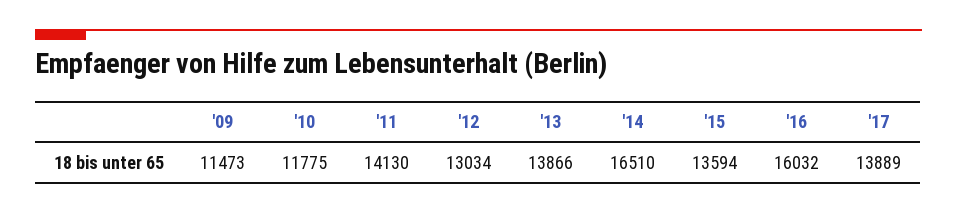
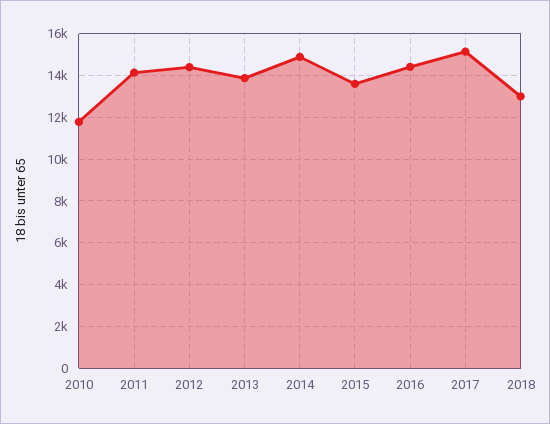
'09: 11473 -> none
'12: 13034 -> 14500
'14: 16510 -> 15000
'16: 16032 -> 14500
'17: 13889 -> 15000
2018: none -> 13000

